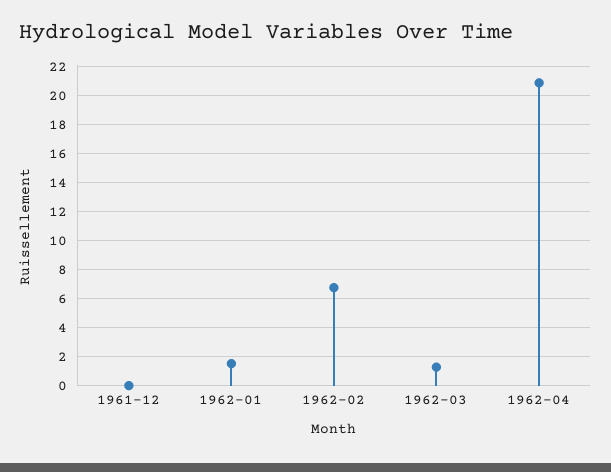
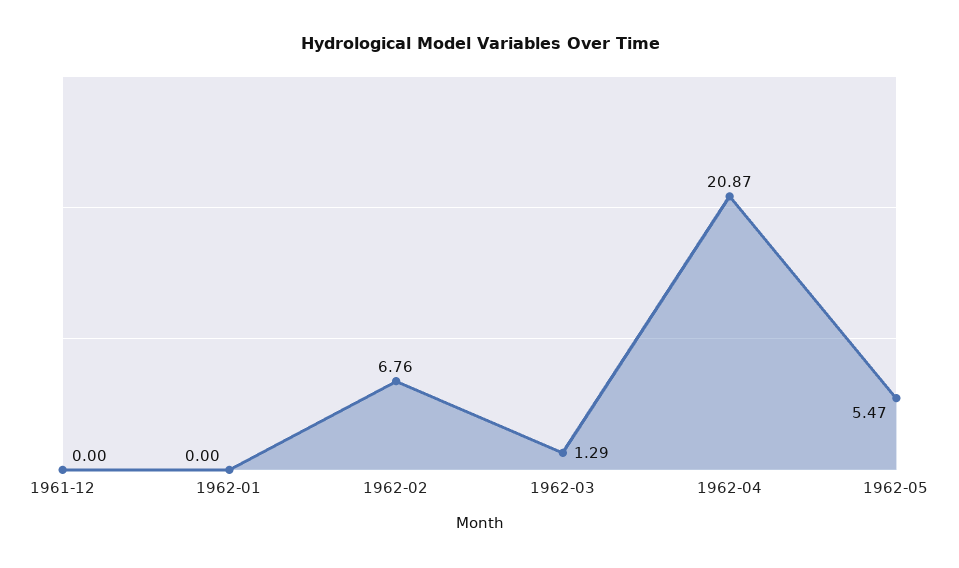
1962-01: 1.5 -> 0
1962-05: none -> 5.47

